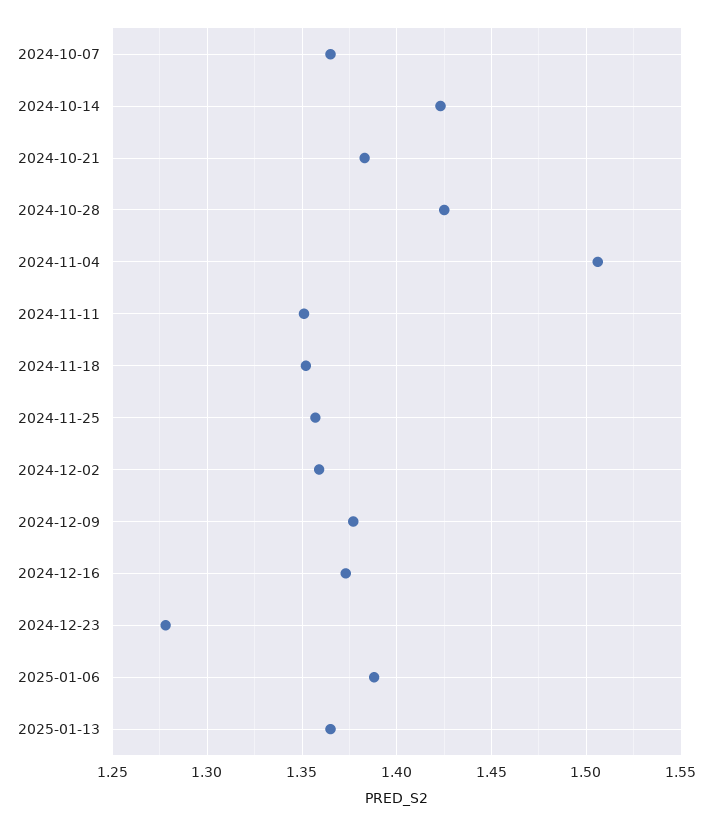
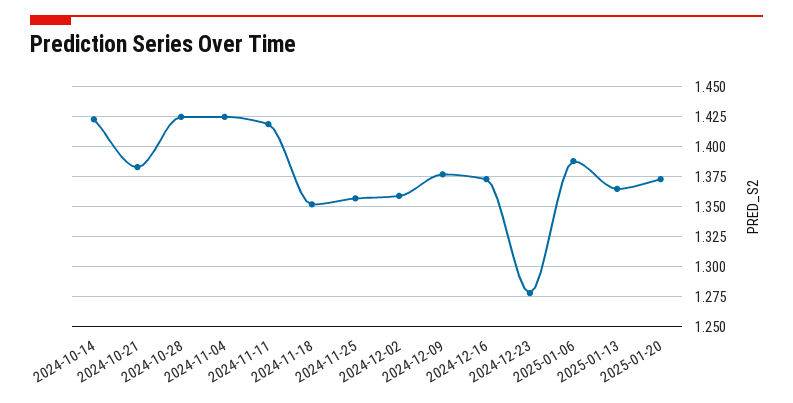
2024-10-07: 1.365 -> none
2024-11-04: 1.505 -> 1.425
2024-11-11: 1.35 -> 1.425
2025-01-20: none -> 1.375

